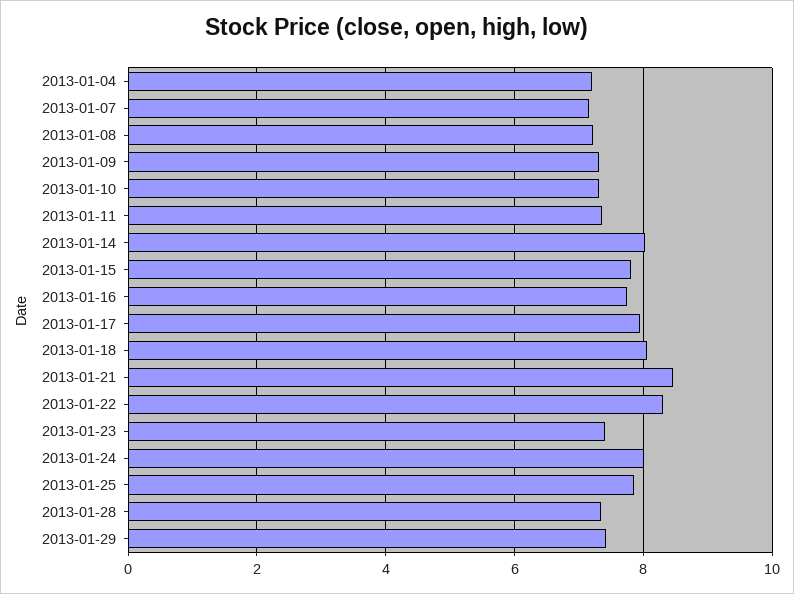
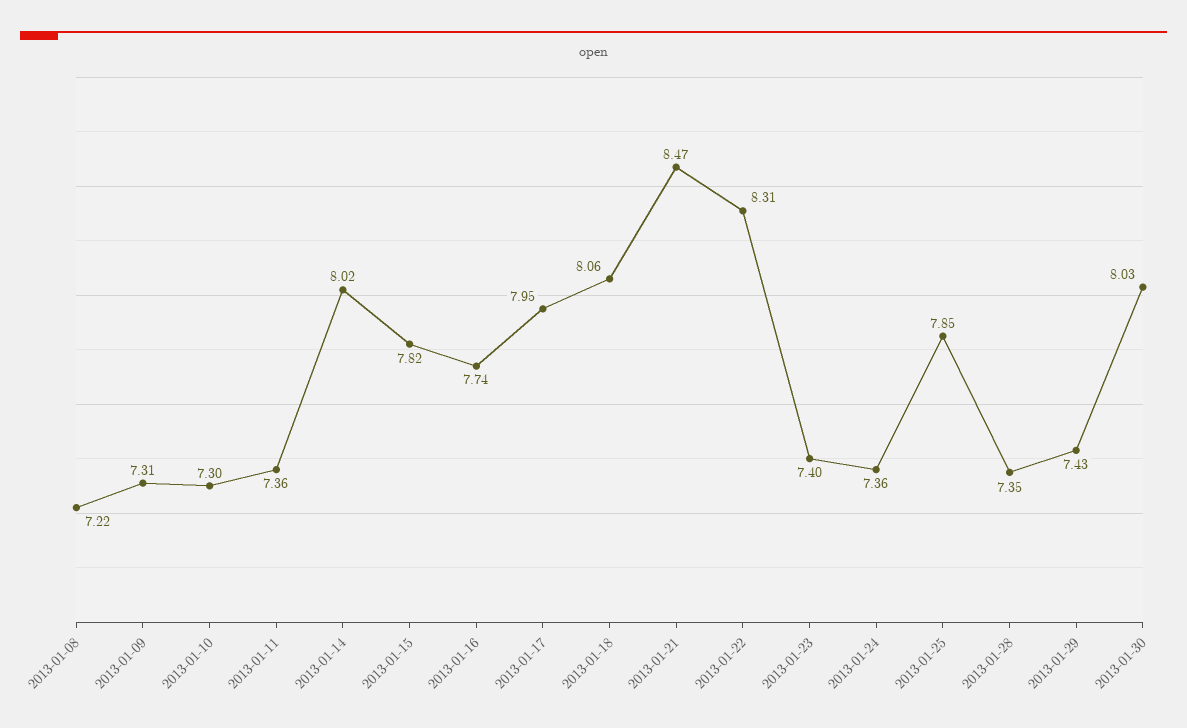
2013-01-04: 7.2 -> none
2013-01-07: 7.2 -> none
2013-01-24: 8 -> 7.36
2013-01-30: none -> 8.03

